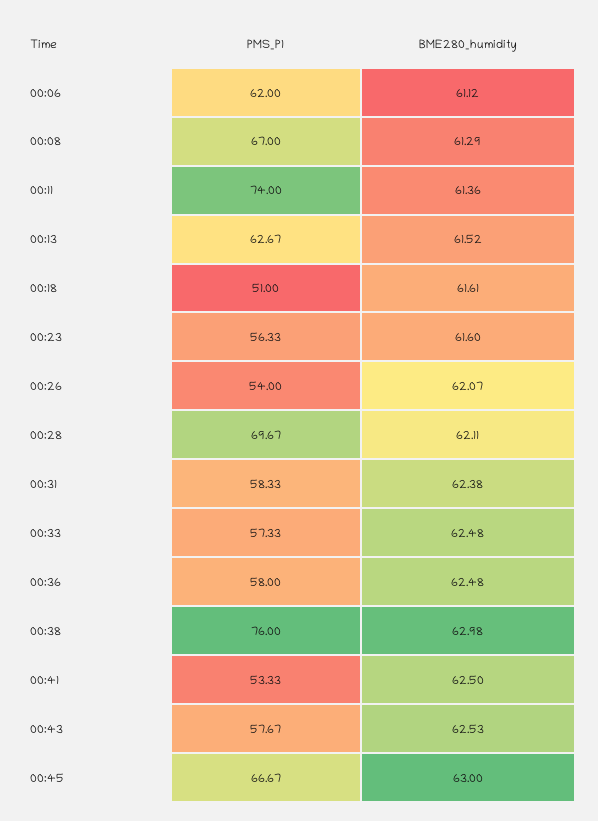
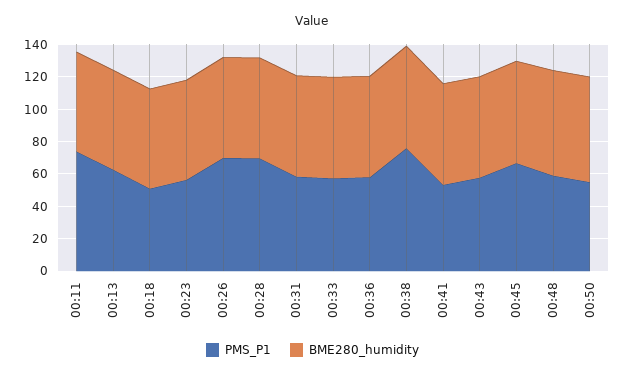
PMS_P1, 00:06: 62 -> none
BME280_humidity, 00:06: 61.12 -> none
PMS_P1, 00:08: 67 -> none
BME280_humidity, 00:08: 61.29 -> none
PMS_P1, 00:26: 54 -> 70
PMS_P1, 00:48: none -> 60
BME280_humidity, 00:48: none -> 65
PMS_P1, 00:50: none -> 55
BME280_humidity, 00:50: none -> 65

